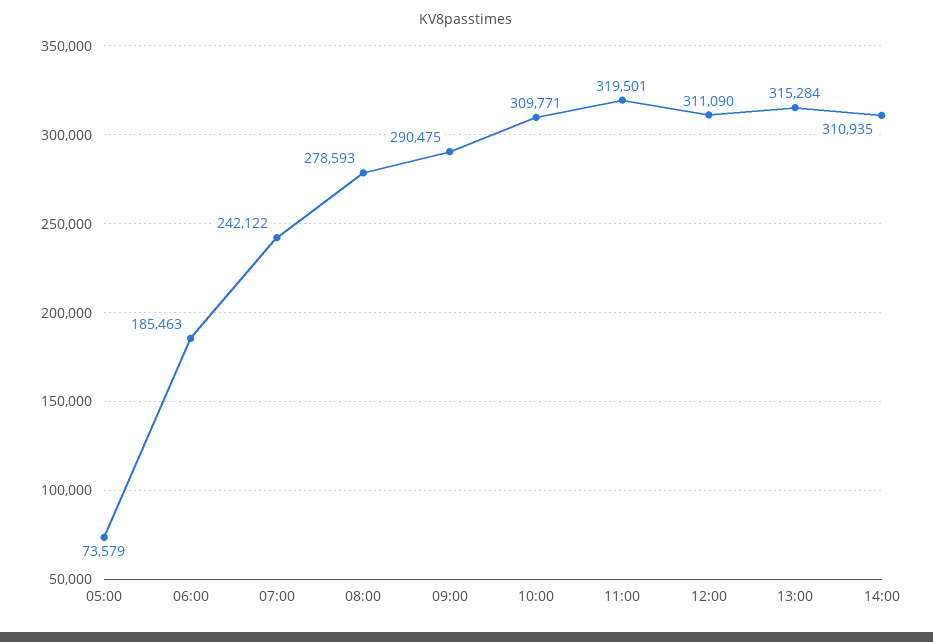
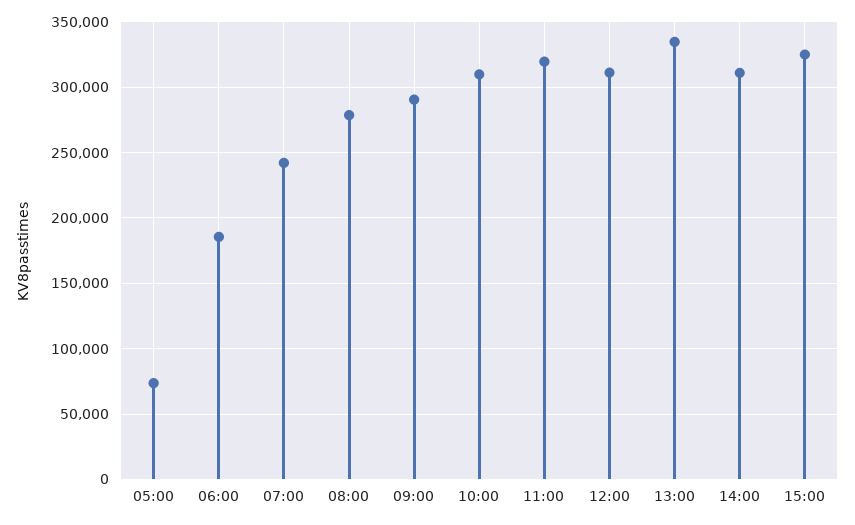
13:00: 315284 -> 335000
15:00: none -> 325000

